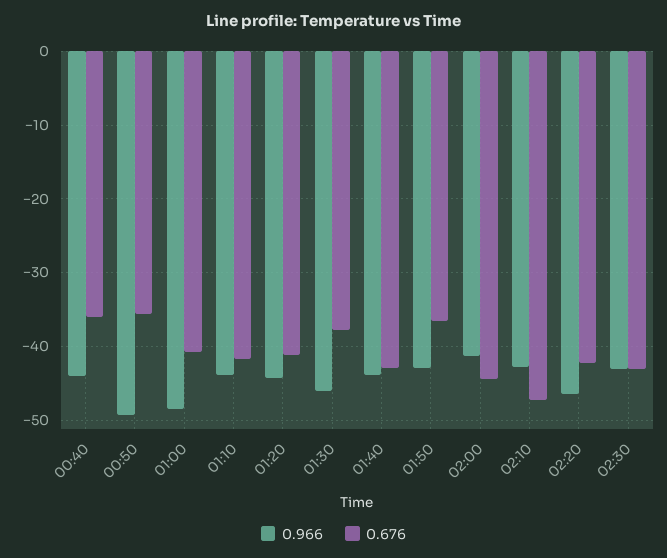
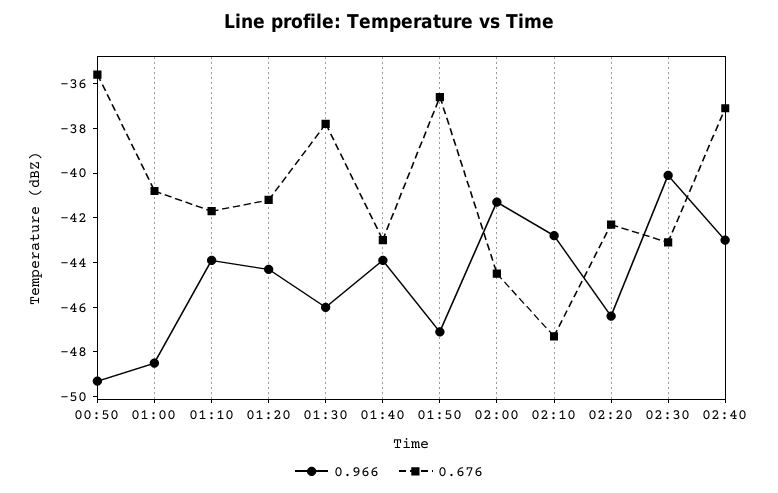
0.966, 00:40: -44 -> none
0.676, 00:40: -36 -> none
0.966, 01:50: -43 -> -47
0.966, 02:30: -43 -> -40
0.966, 02:40: none -> -43
0.676, 02:40: none -> -37

